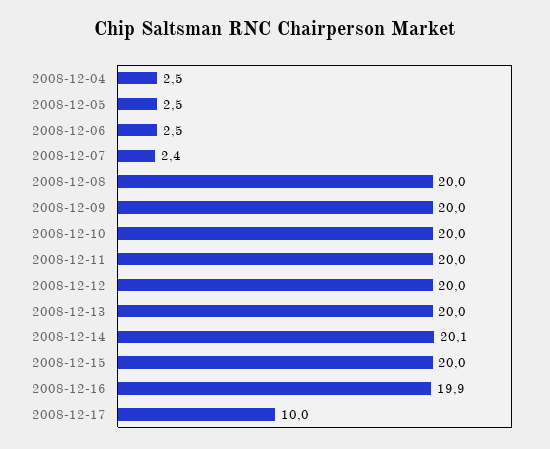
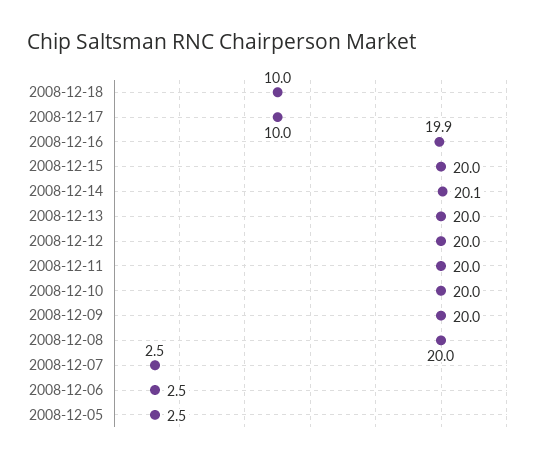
2008-12-04: 2.5 -> none
2008-12-07: 2.4 -> 2.5
2008-12-18: none -> 10

